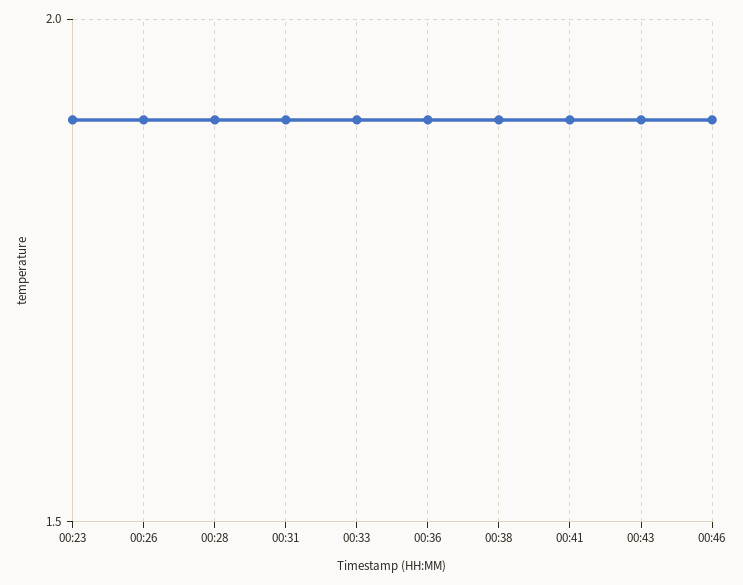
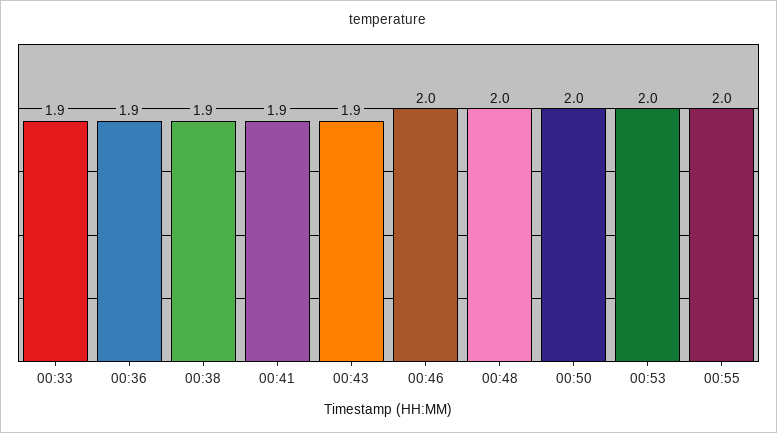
00:23: 1.9 -> none
00:26: 1.9 -> none
00:28: 1.9 -> none
00:31: 1.9 -> none
00:46: 1.9 -> 2
00:48: none -> 2
00:50: none -> 2
00:53: none -> 2
00:55: none -> 2

